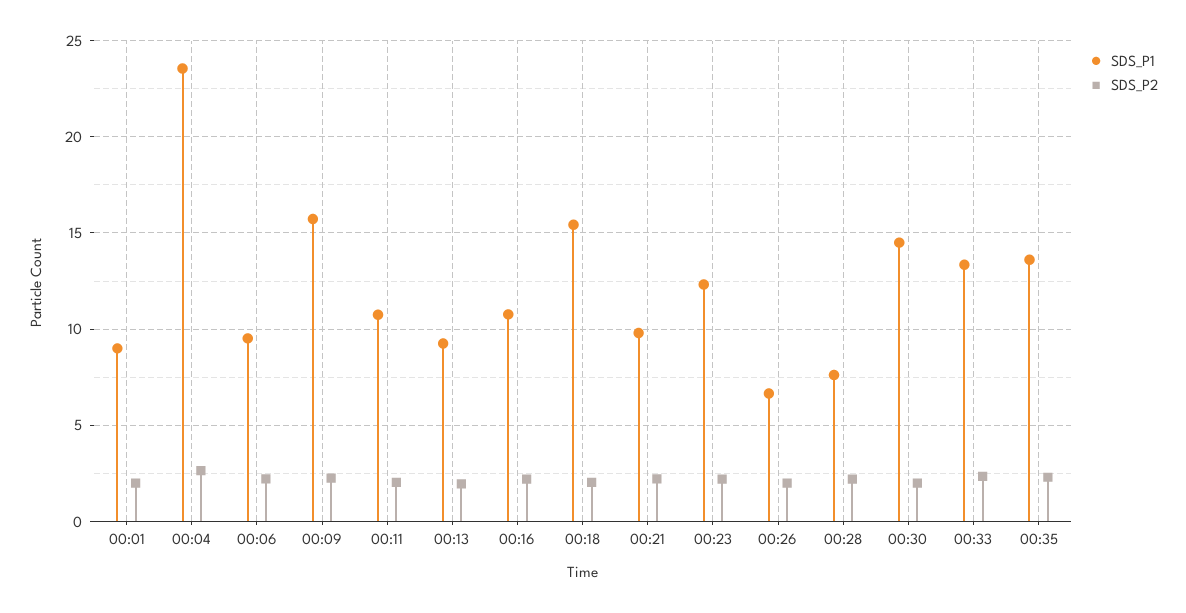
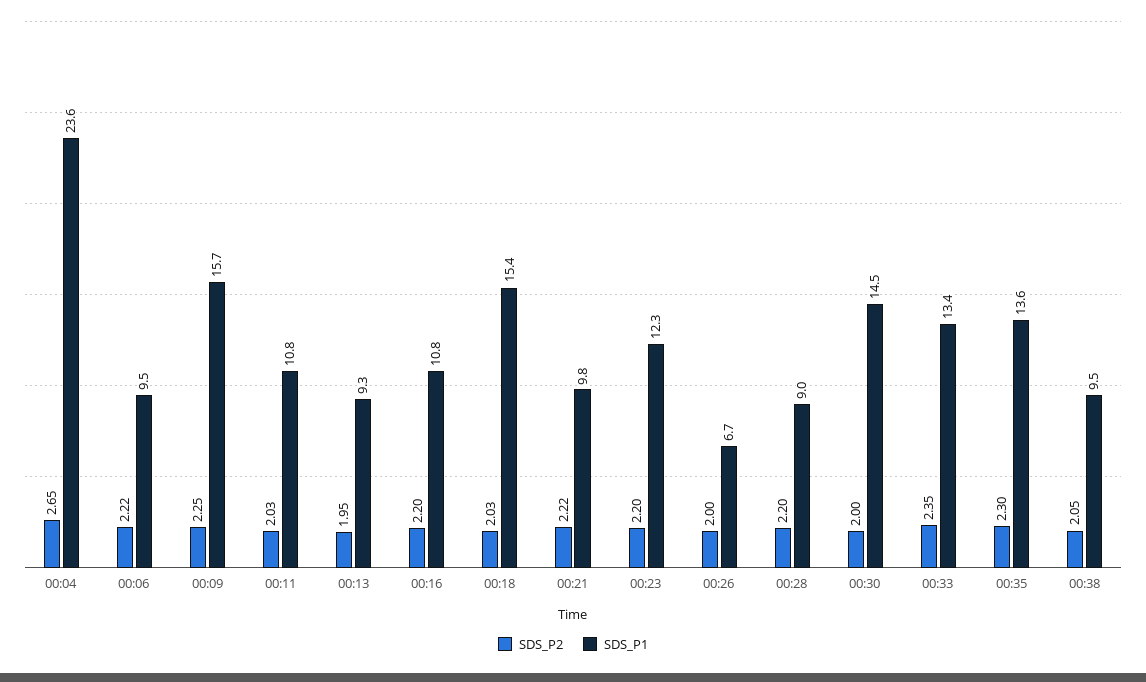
SDS_P1, 00:01: 9 -> none
SDS_P2, 00:01: 2 -> none
SDS_P1, 00:28: 7.5 -> 9
SDS_P2, 00:38: none -> 2.05
SDS_P1, 00:38: none -> 9.5

